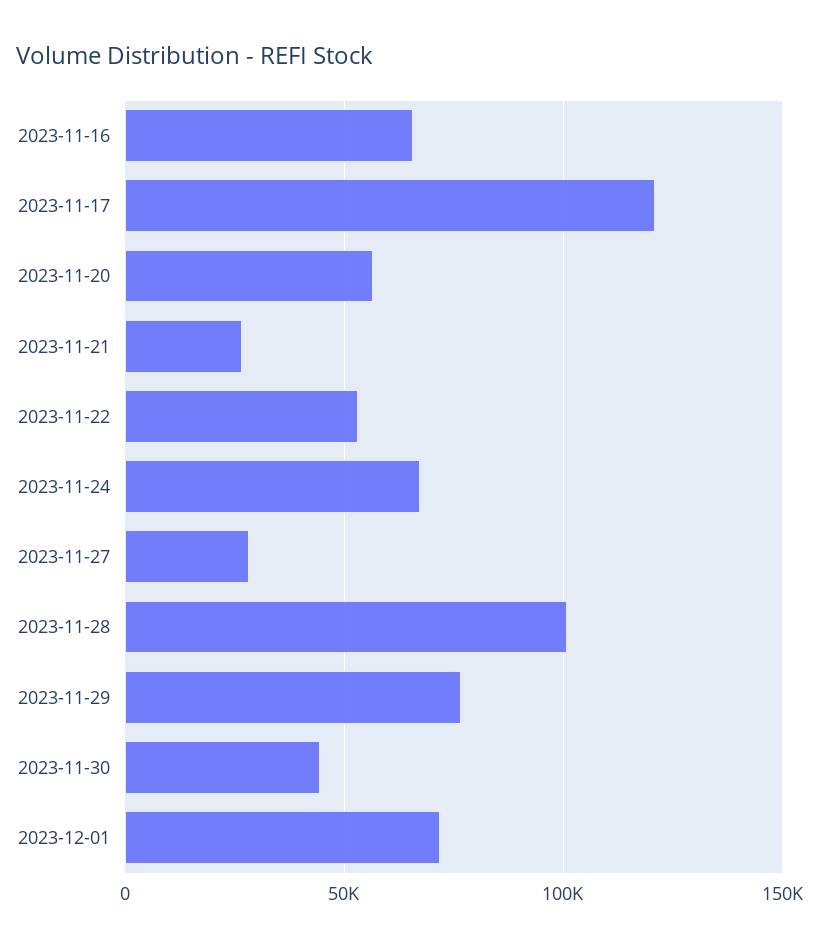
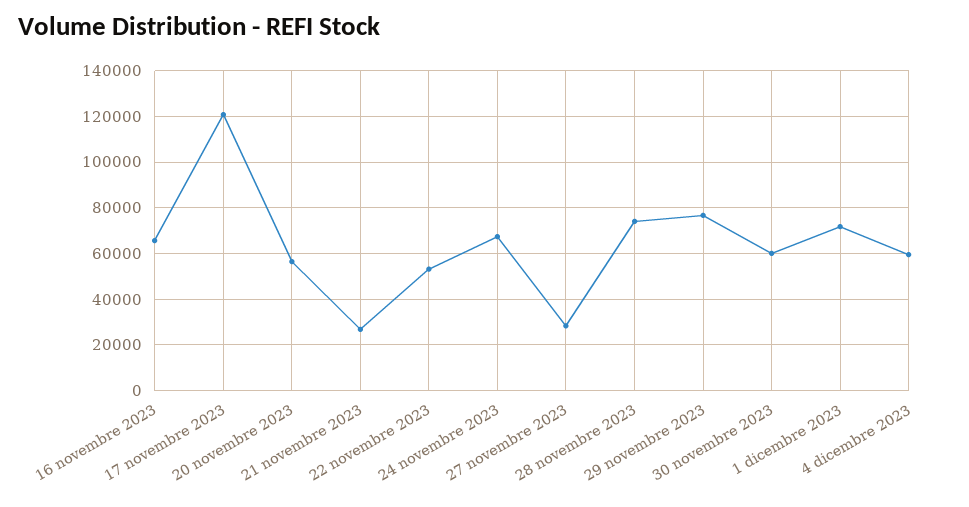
2023-11-28: 100000 -> 75000
2023-11-30: 45000 -> 60000
4 dicembre 2023: none -> 60000

